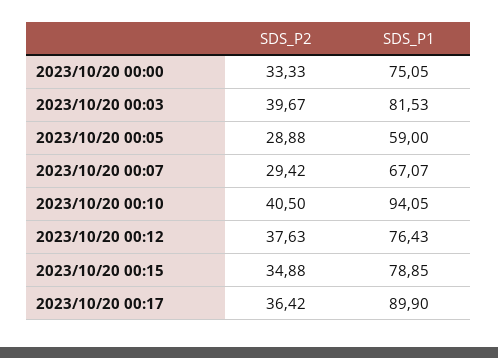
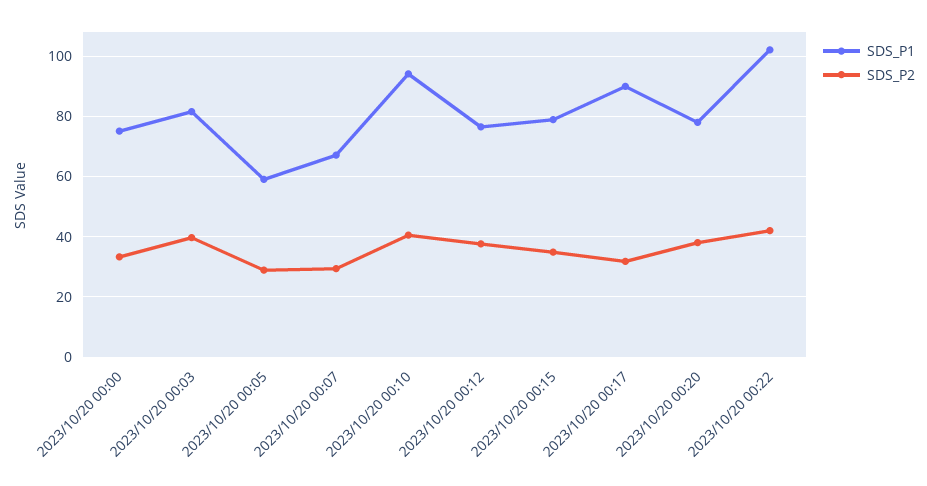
SDS_P2, 2023/10/20 00:17: 36.42 -> 32
SDS_P1, 2023/10/20 00:20: none -> 78
SDS_P2, 2023/10/20 00:20: none -> 38
SDS_P1, 2023/10/20 00:22: none -> 102
SDS_P2, 2023/10/20 00:22: none -> 42

